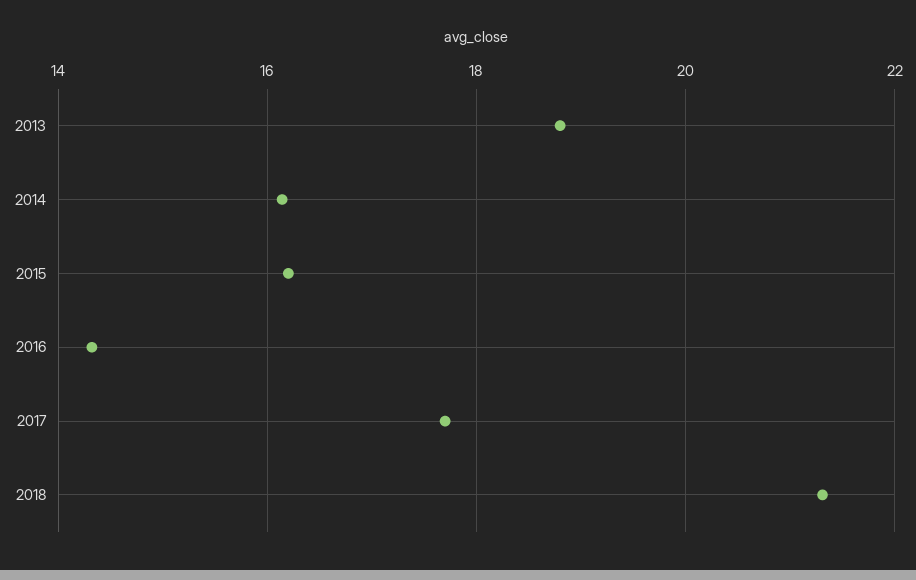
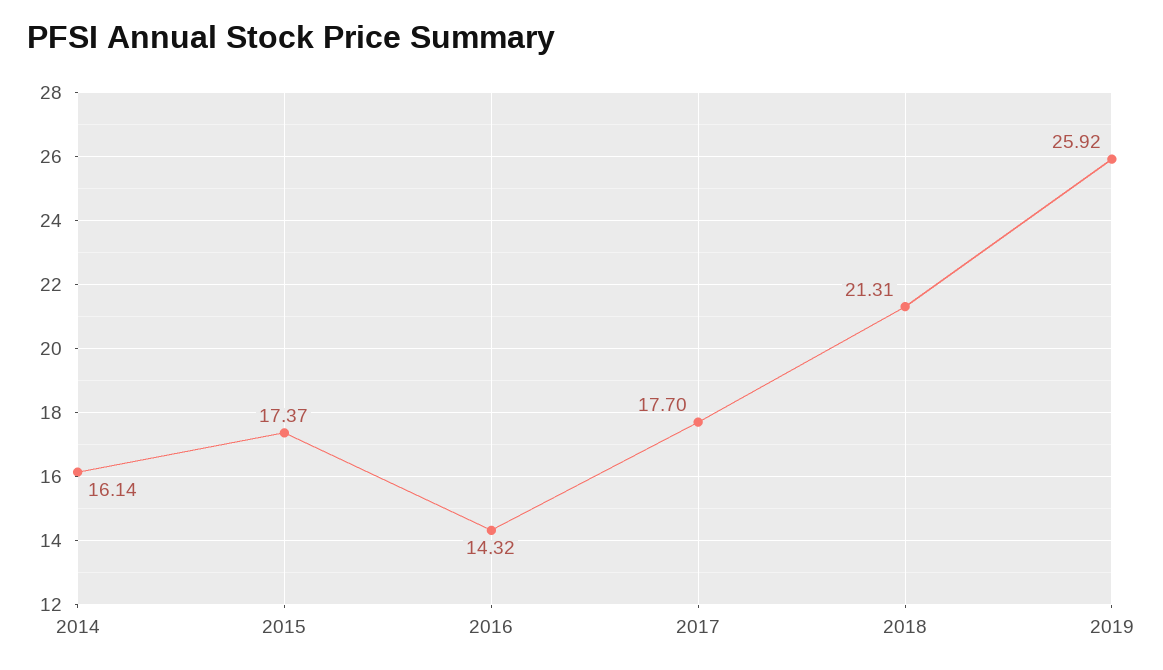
2013: 18.8 -> none
2015: 16.2 -> 17.37
2019: none -> 25.92

